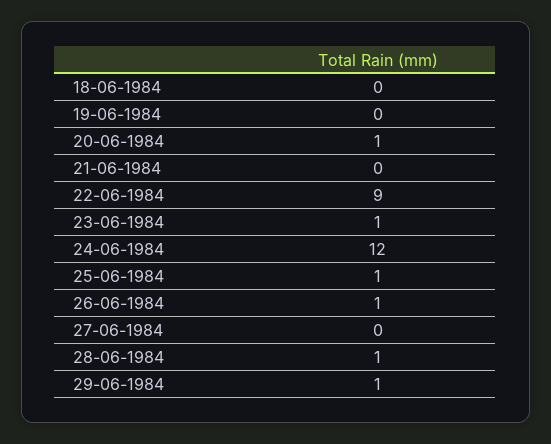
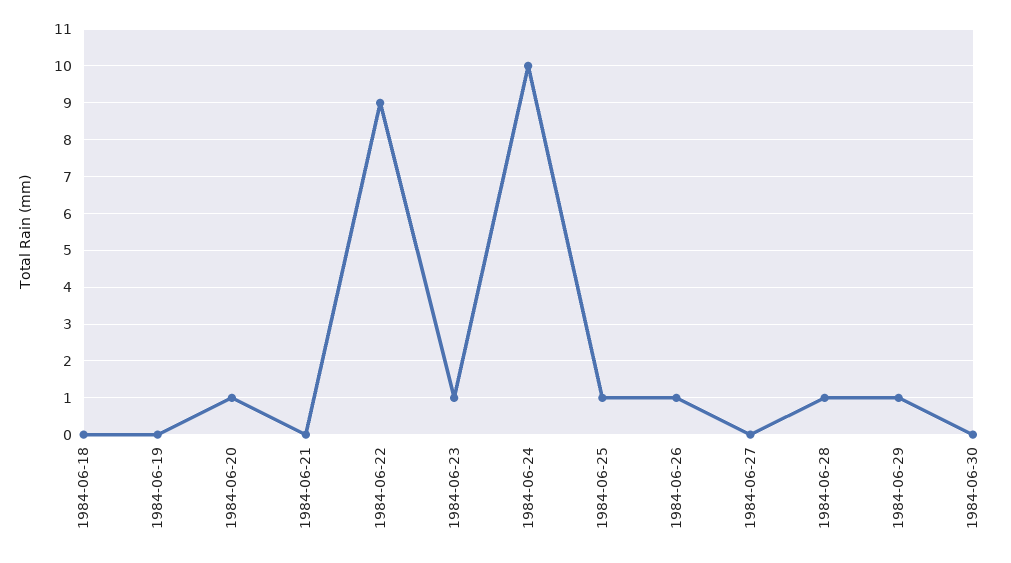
24-06-1984: 12 -> 10
1984-06-30: none -> 0

